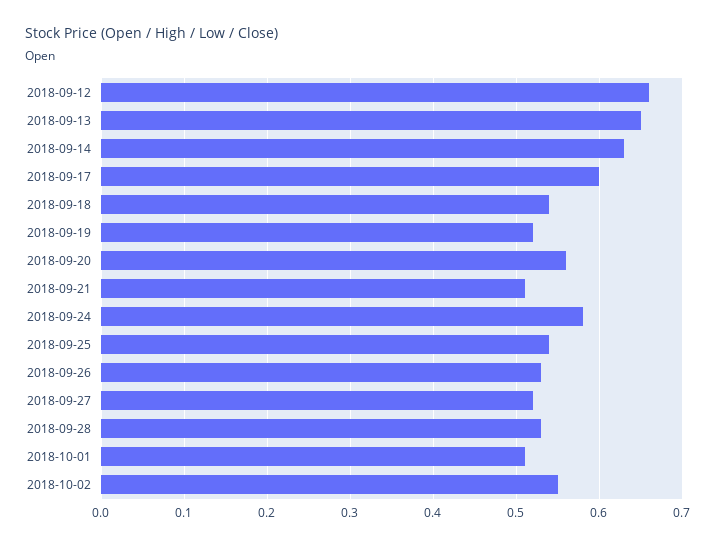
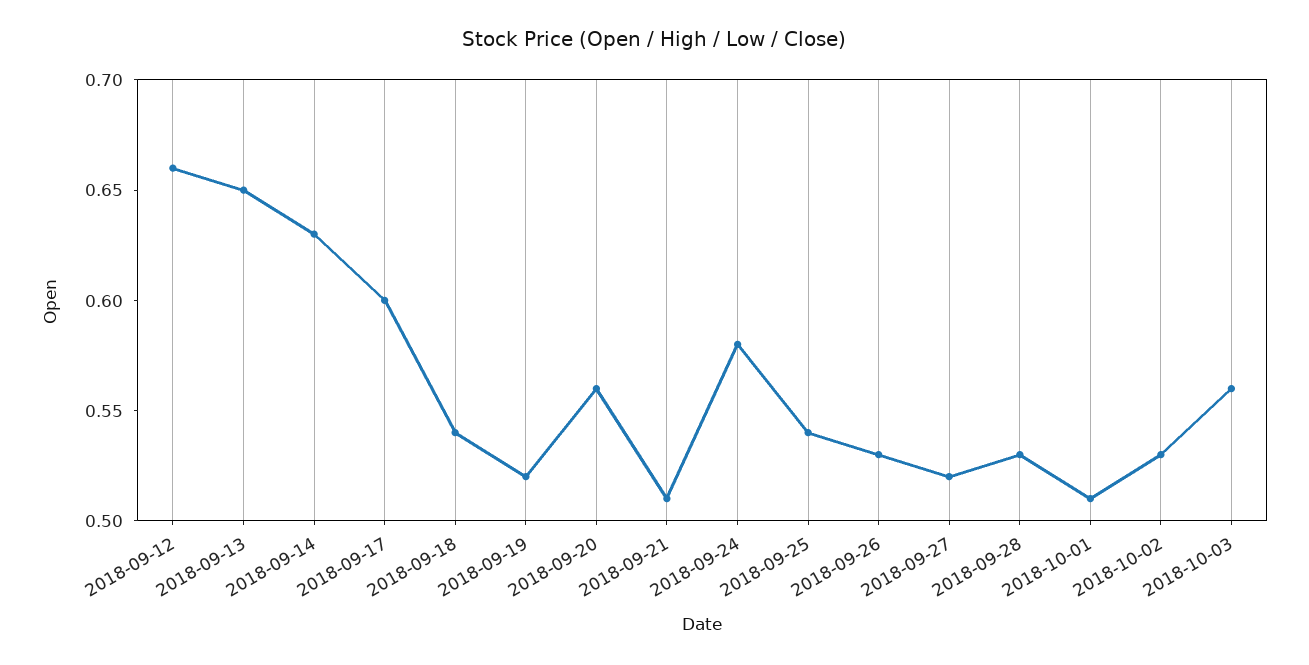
2018-10-02: 0.55 -> 0.53
2018-10-03: none -> 0.56

